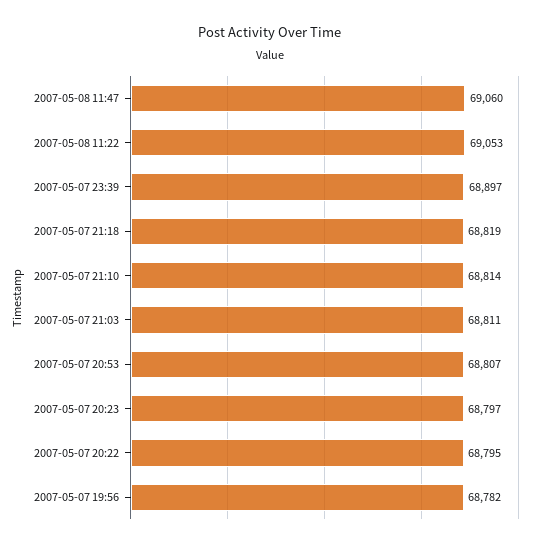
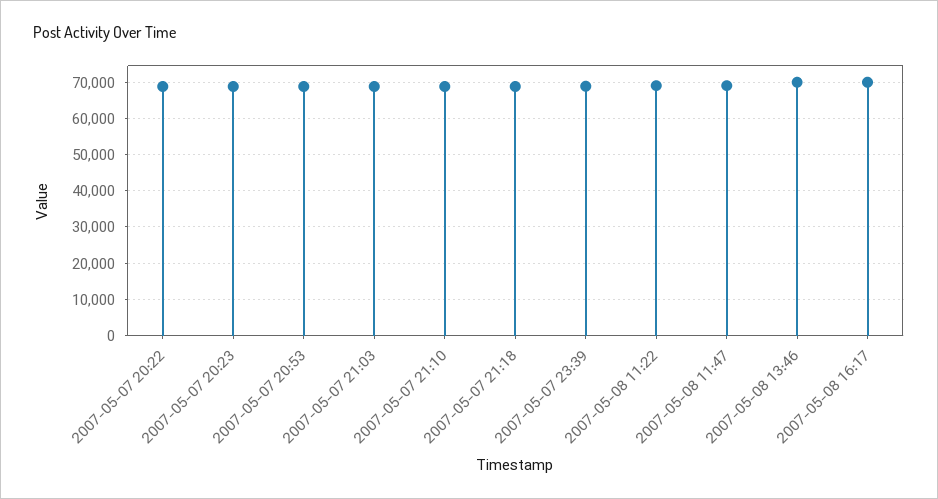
2007-05-07 19:56: 68782 -> none
2007-05-08 13:46: none -> 70000
2007-05-08 16:17: none -> 70000

